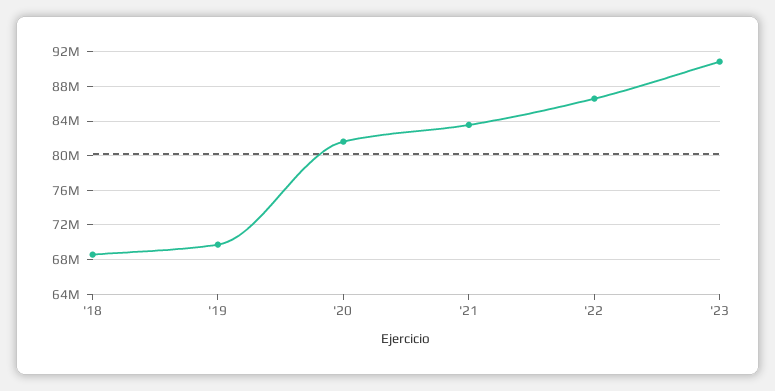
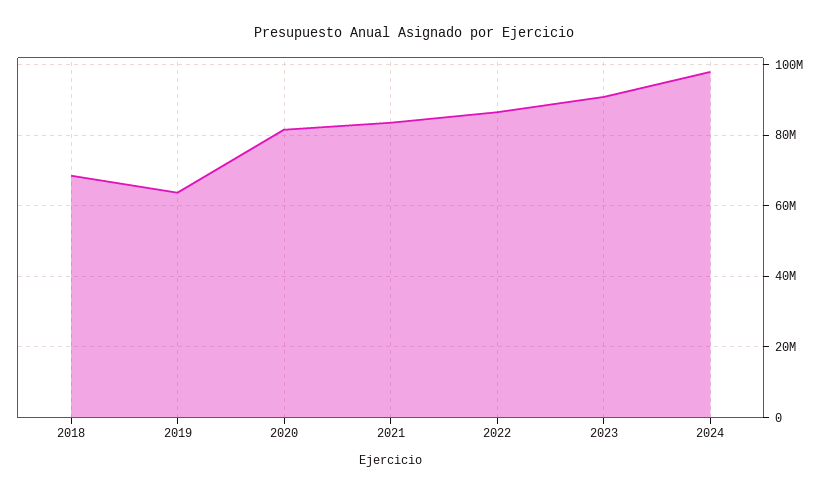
'19: 70000000 -> 64000000
2024: none -> 98000000

